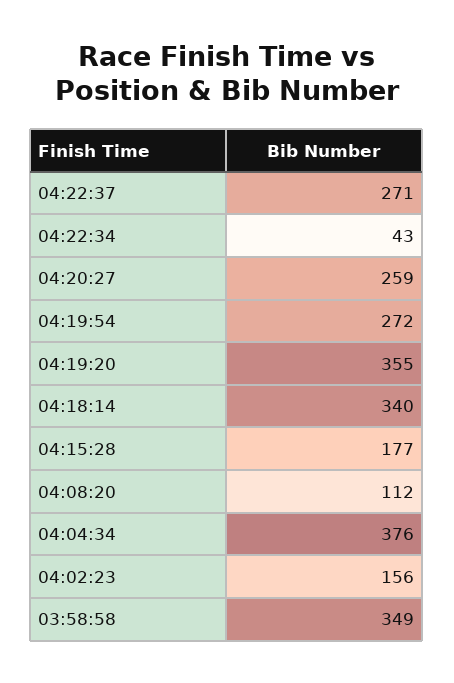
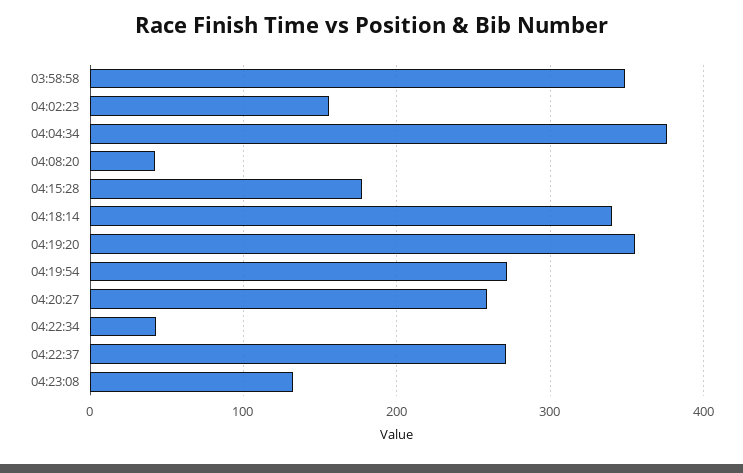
04:08:20: 112 -> 40
04:23:08: none -> 130

